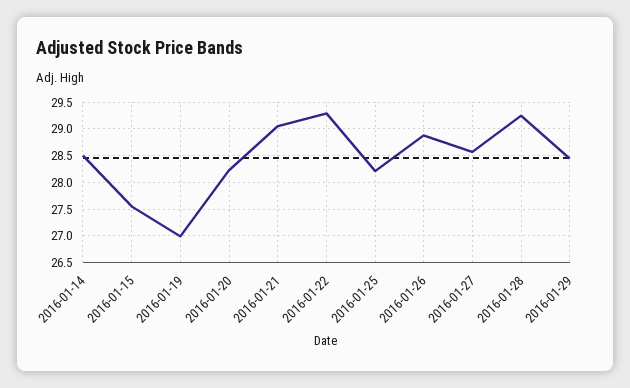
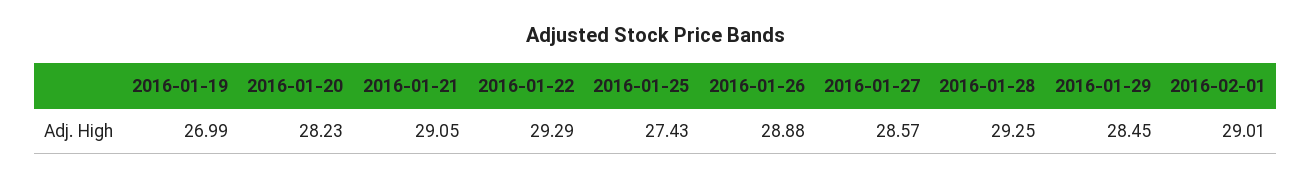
2016-01-14: 28.5 -> none
2016-01-15: 27.5 -> none
2016-01-25: 28.25 -> 27.43
2016-02-01: none -> 29.01

